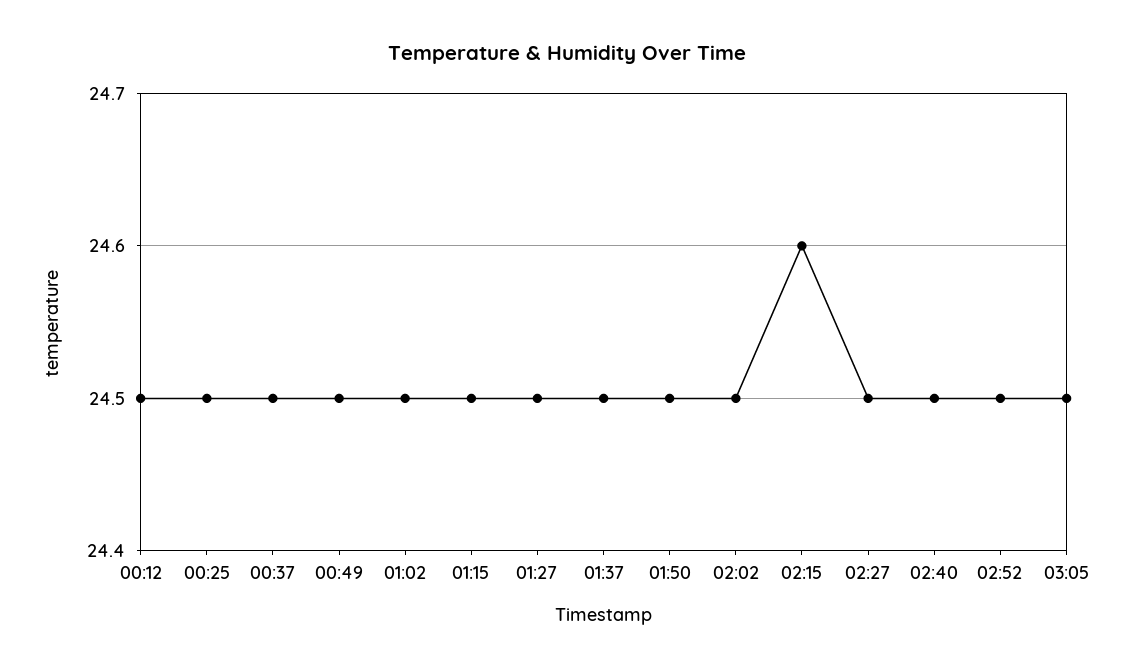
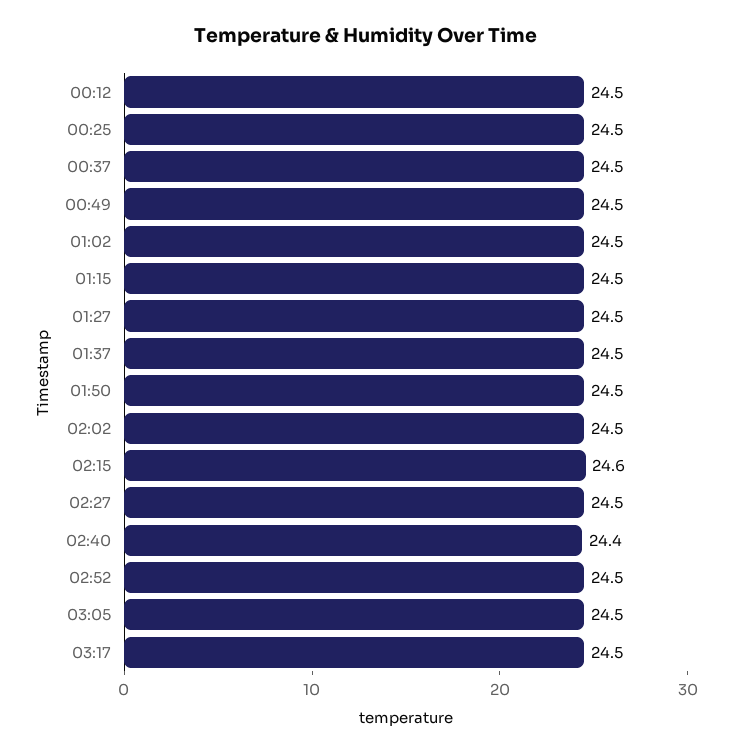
02:40: 24.5 -> 24.4
03:17: none -> 24.5

